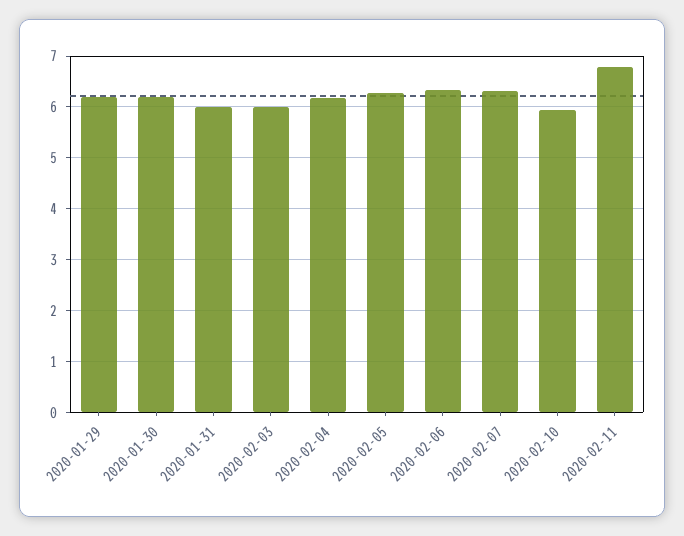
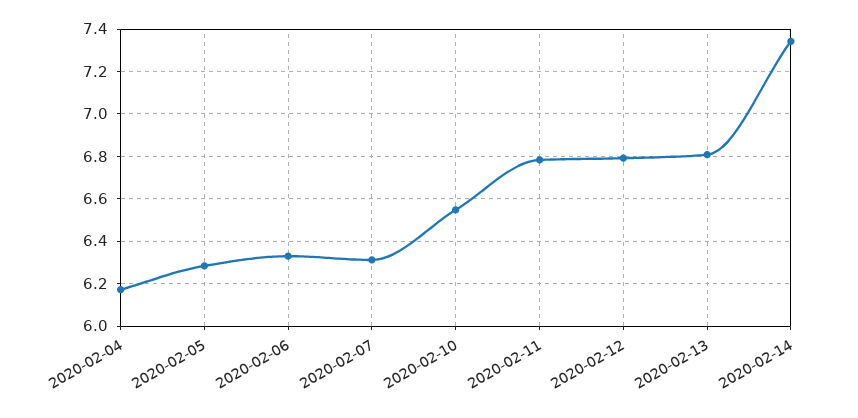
2020-01-29: 6.2 -> none
2020-01-30: 6.2 -> none
2020-01-31: 6 -> none
2020-02-03: 6 -> none
2020-02-10: 6 -> 6.55
2020-02-12: none -> 6.8
2020-02-13: none -> 6.8
2020-02-14: none -> 7.35

